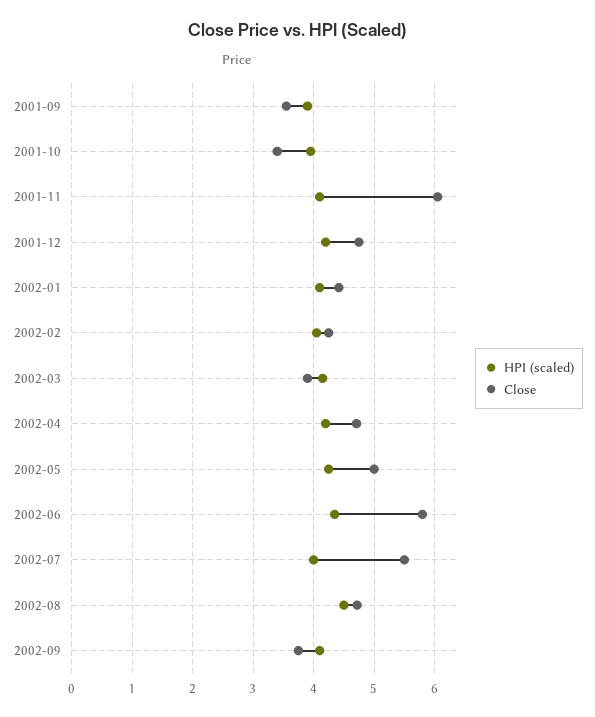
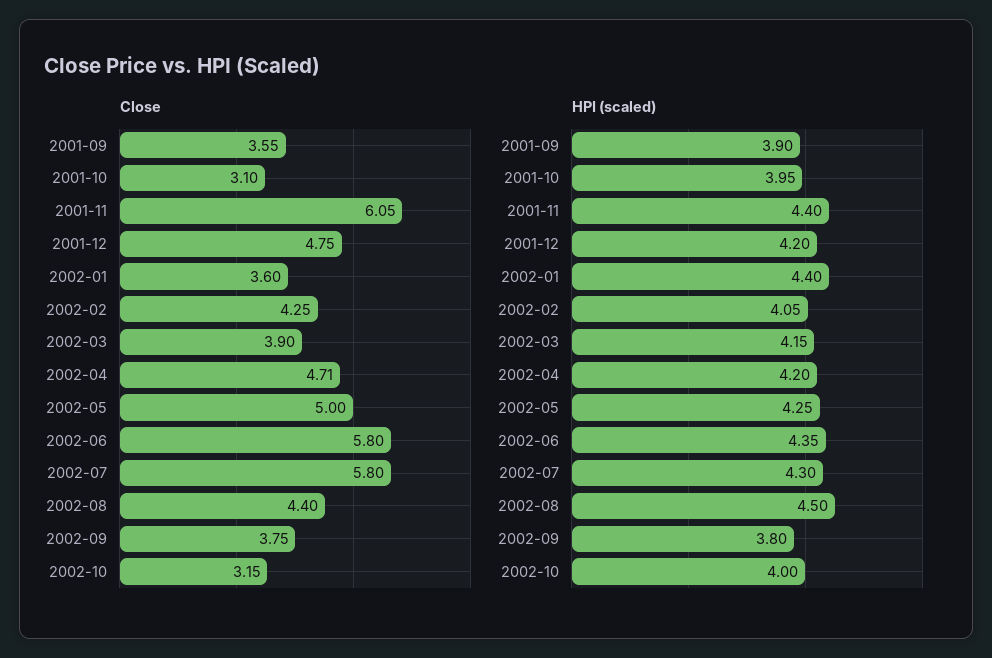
Close, 2001-10: 3.4 -> 3.1
HPI (scaled), 2001-11: 4.1 -> 4.4
HPI (scaled), 2002-01: 4.1 -> 4.4
Close, 2002-01: 4.4 -> 3.6
HPI (scaled), 2002-07: 4 -> 4.3
Close, 2002-07: 5.5 -> 5.8
Close, 2002-08: 4.7 -> 4.4
HPI (scaled), 2002-09: 4.1 -> 3.8
Close, 2002-10: none -> 3.15
HPI (scaled), 2002-10: none -> 4

